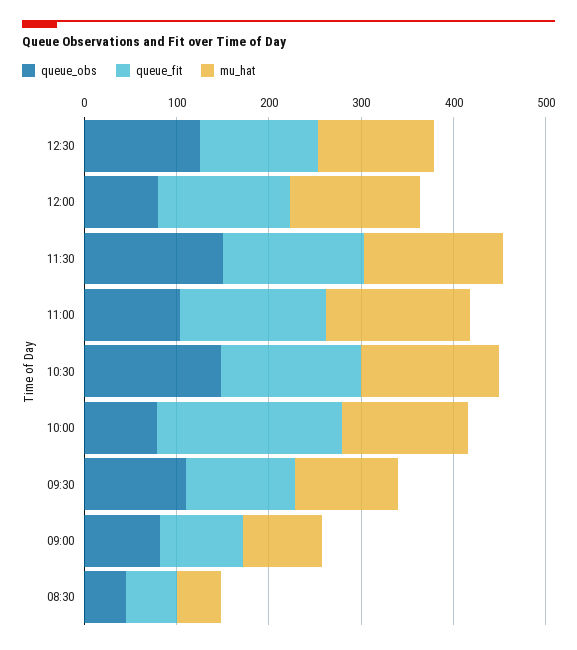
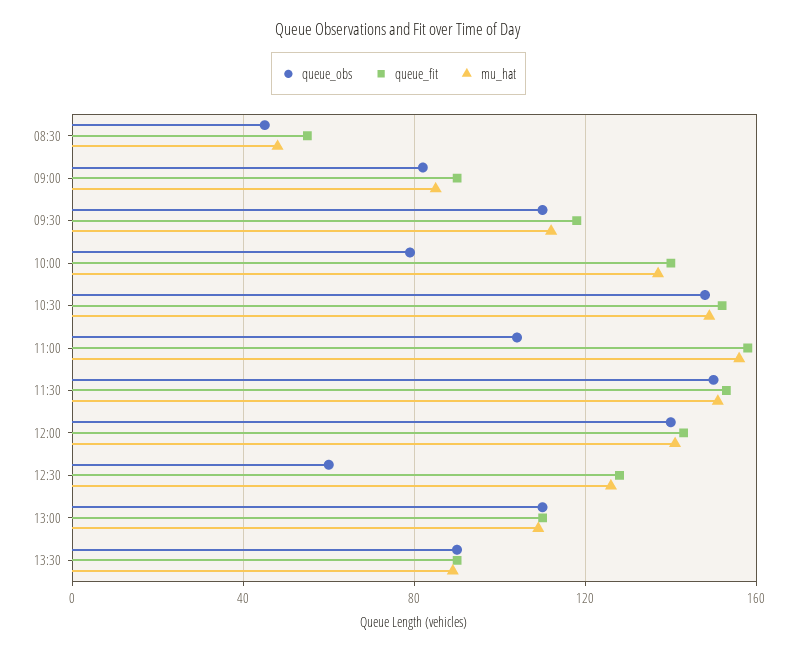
queue_obs, 12:30: 120 -> 60
queue_obs, 12:00: 80 -> 140
queue_fit, 10:00: 200 -> 140
queue_obs, 13:00: none -> 110
queue_fit, 13:00: none -> 110
mu_hat, 13:00: none -> 110
queue_obs, 13:30: none -> 90
queue_fit, 13:30: none -> 90
mu_hat, 13:30: none -> 90

